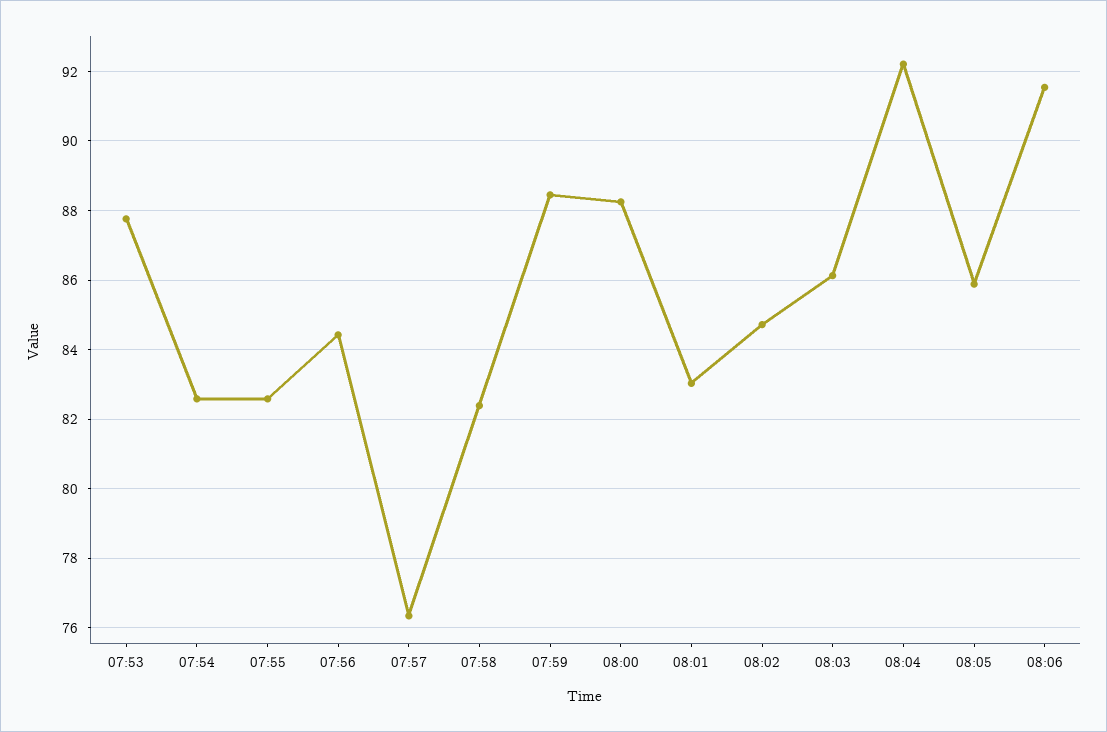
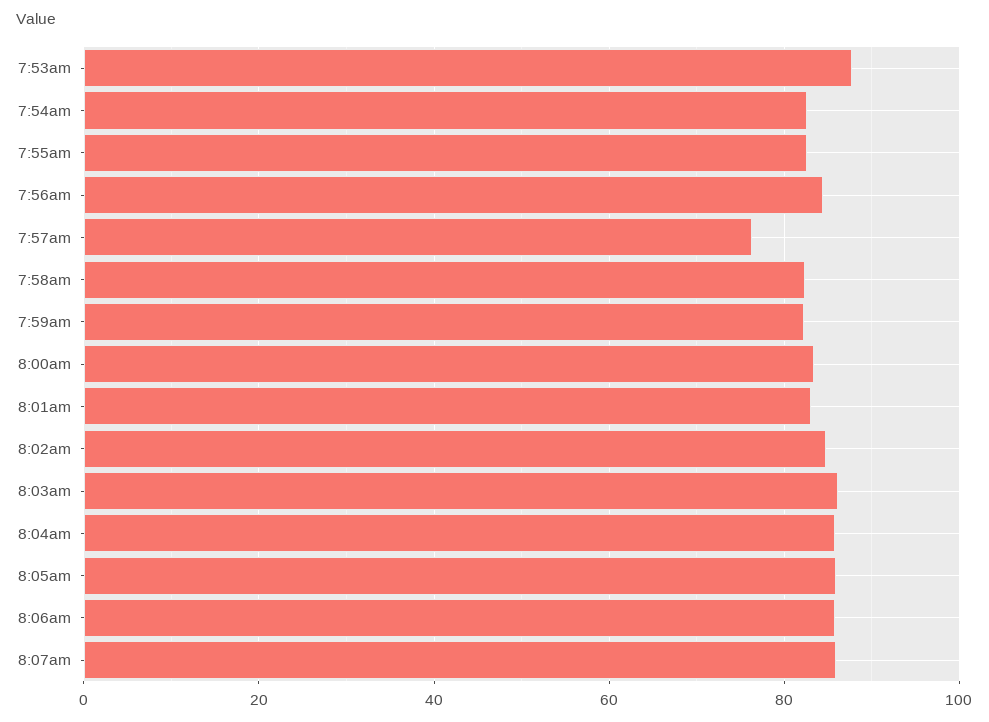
07:59: 88.4 -> 82
08:00: 88.2 -> 84
08:04: 92.2 -> 86
08:06: 91.6 -> 86
8:07am: none -> 86

